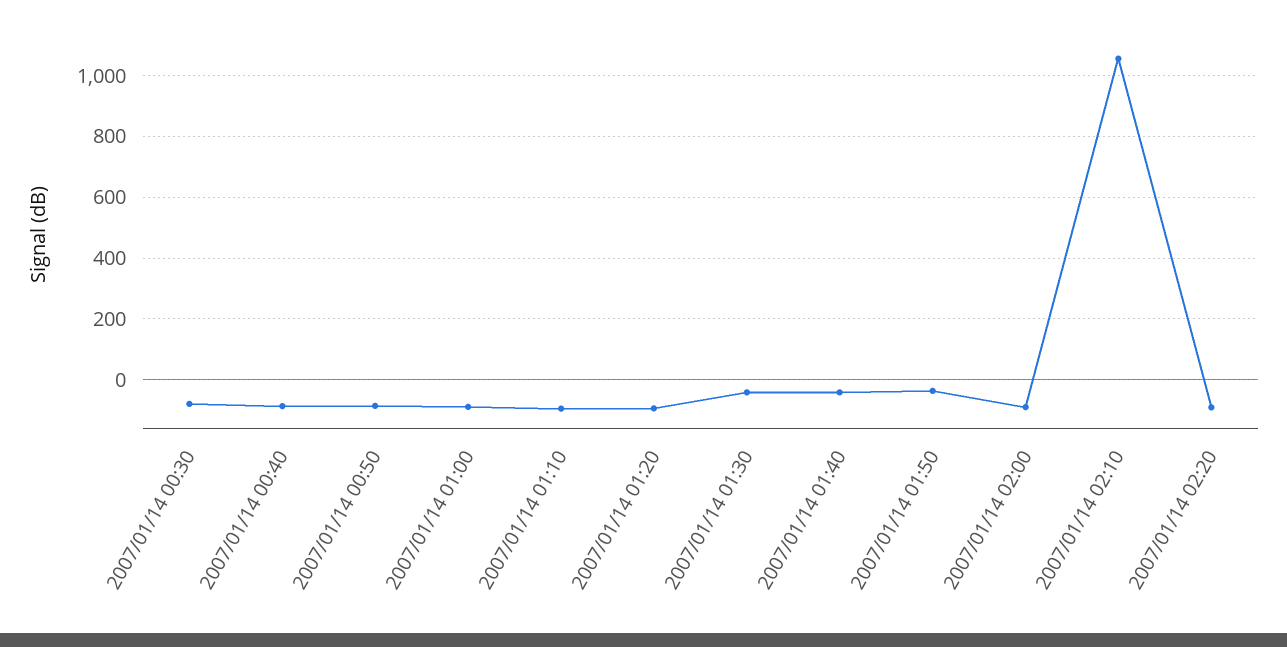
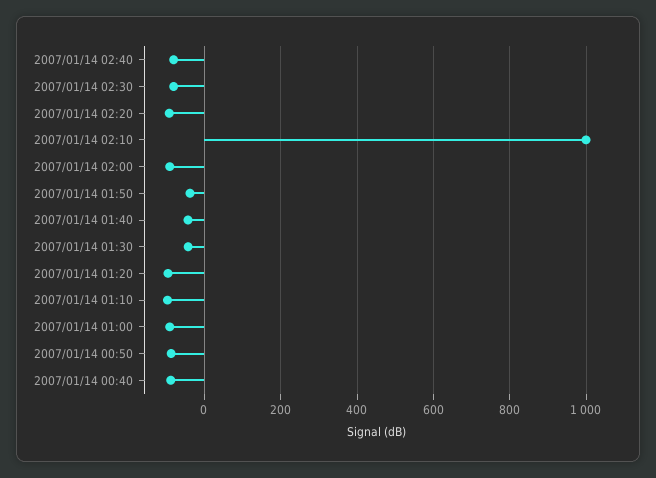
2007/01/14 00:30: -80 -> none
2007/01/14 02:10: 1060 -> 1000
2007/01/14 02:40: none -> -80
2007/01/14 02:30: none -> -80

